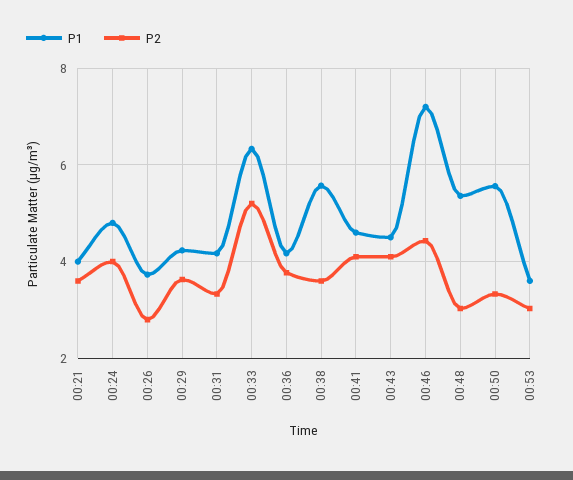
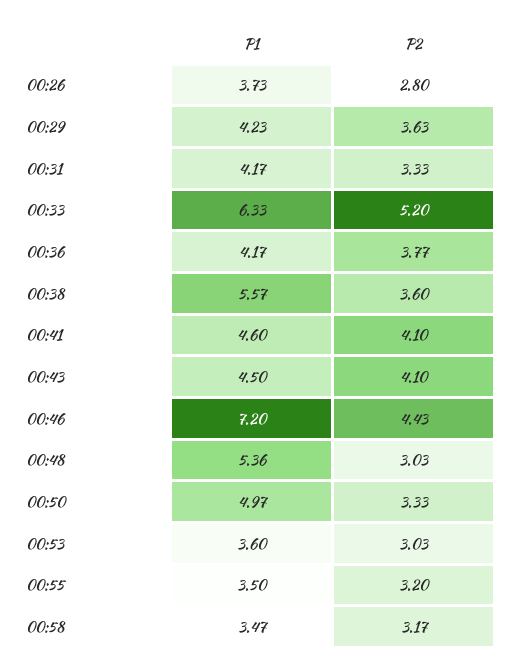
P1, 00:21: 4 -> none
P2, 00:21: 3.6 -> none
P1, 00:24: 4.8 -> none
P2, 00:24: 4 -> none
P1, 00:50: 5.6 -> 4.97
P1, 00:55: none -> 3.5
P2, 00:55: none -> 3.2
P1, 00:58: none -> 3.47
P2, 00:58: none -> 3.17

